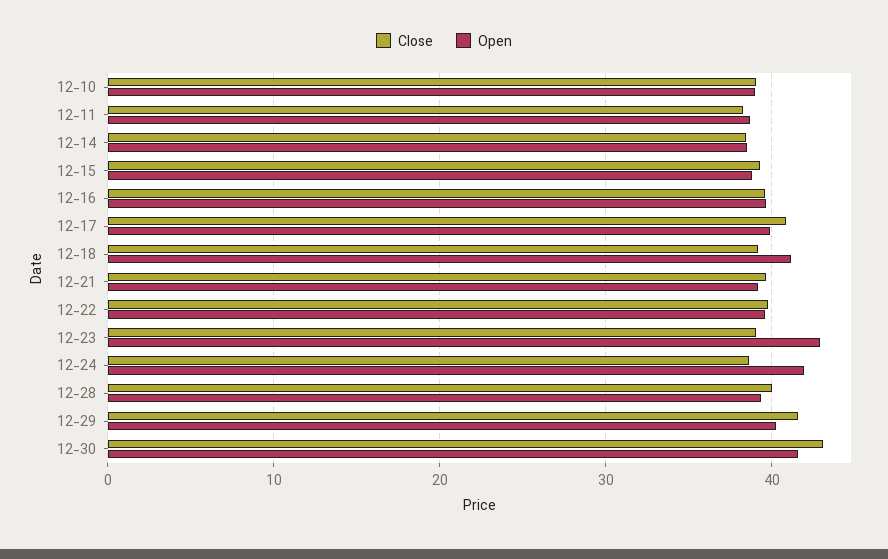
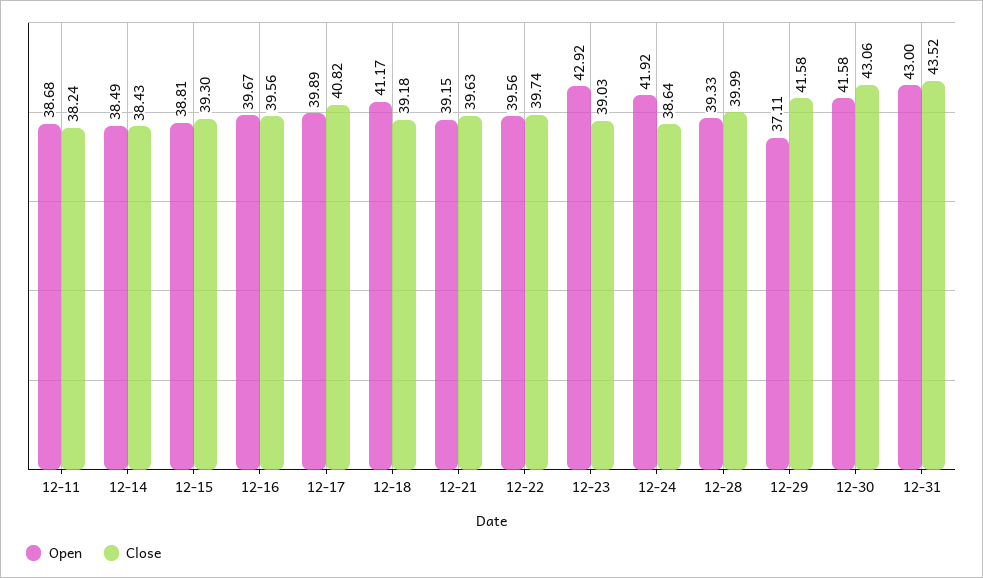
Close, 12-10: 39 -> none
Open, 12-10: 39 -> none
Open, 12-29: 40 -> 37.11
Open, 12-31: none -> 43
Close, 12-31: none -> 43.52

